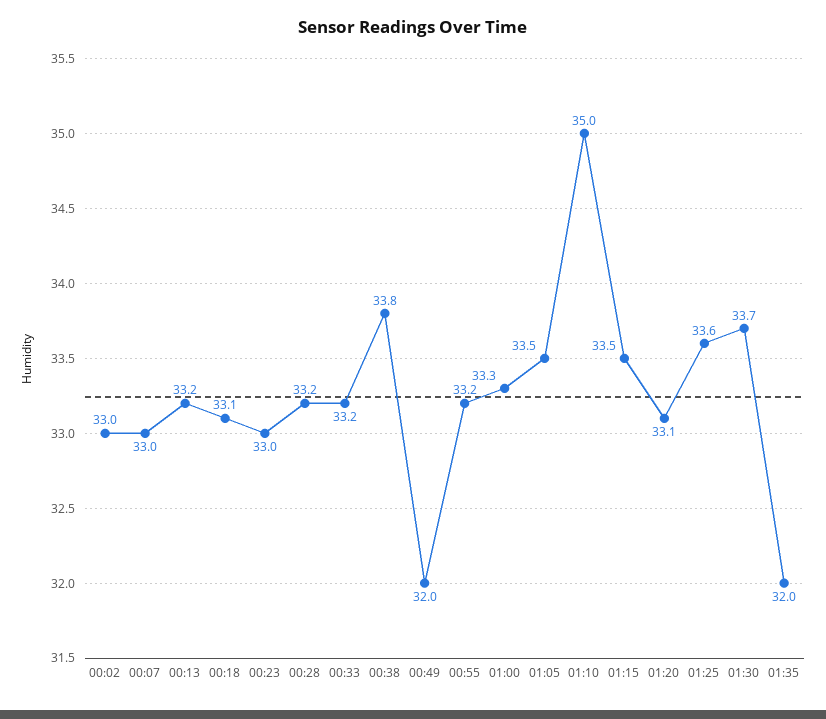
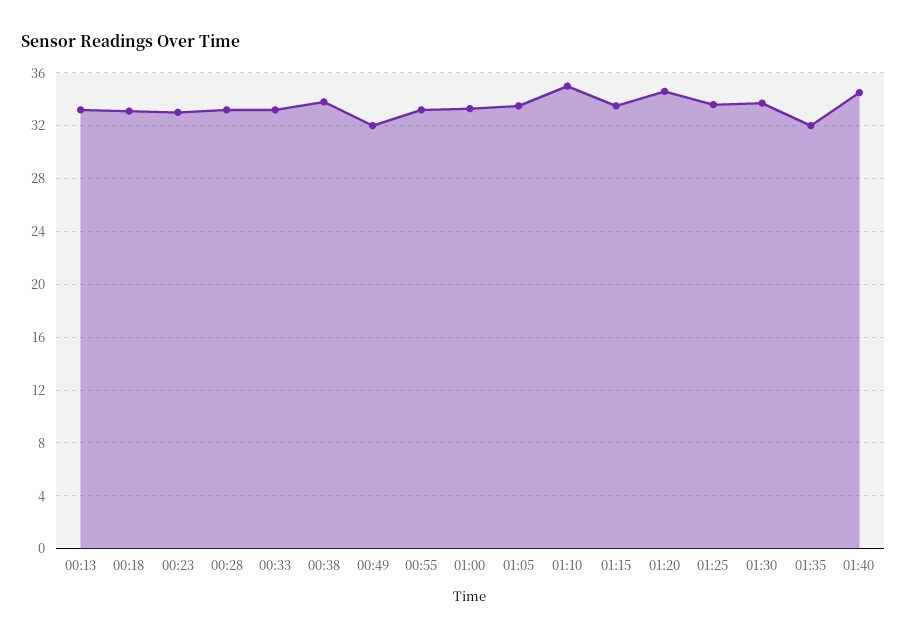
00:02: 33 -> none
00:07: 33 -> none
01:20: 33.1 -> 34.5
01:40: none -> 34.5

